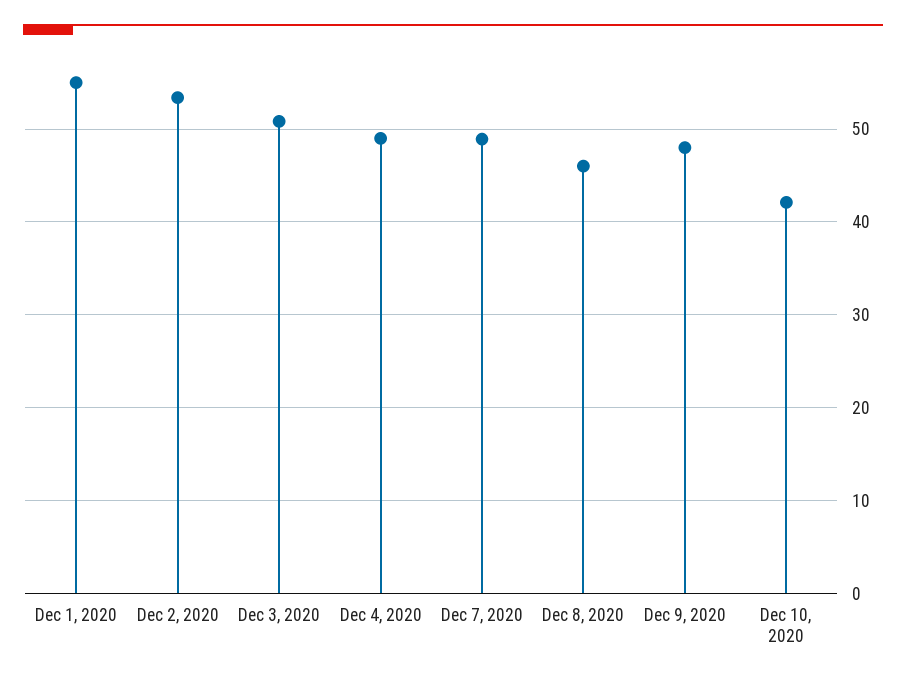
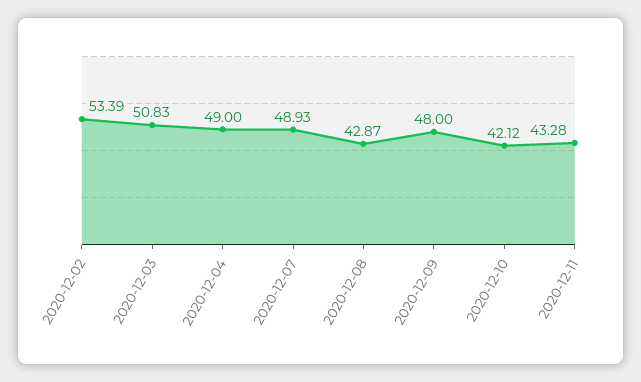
Dec 1, 2020: 55 -> none
Dec 8, 2020: 46 -> 42.87
2020-12-11: none -> 43.28

